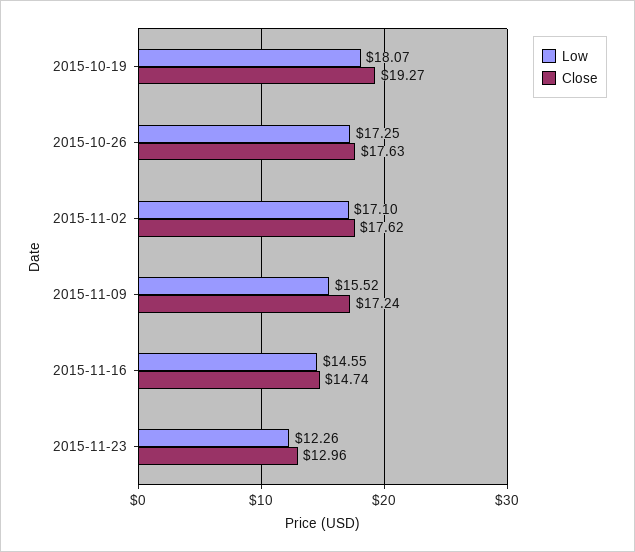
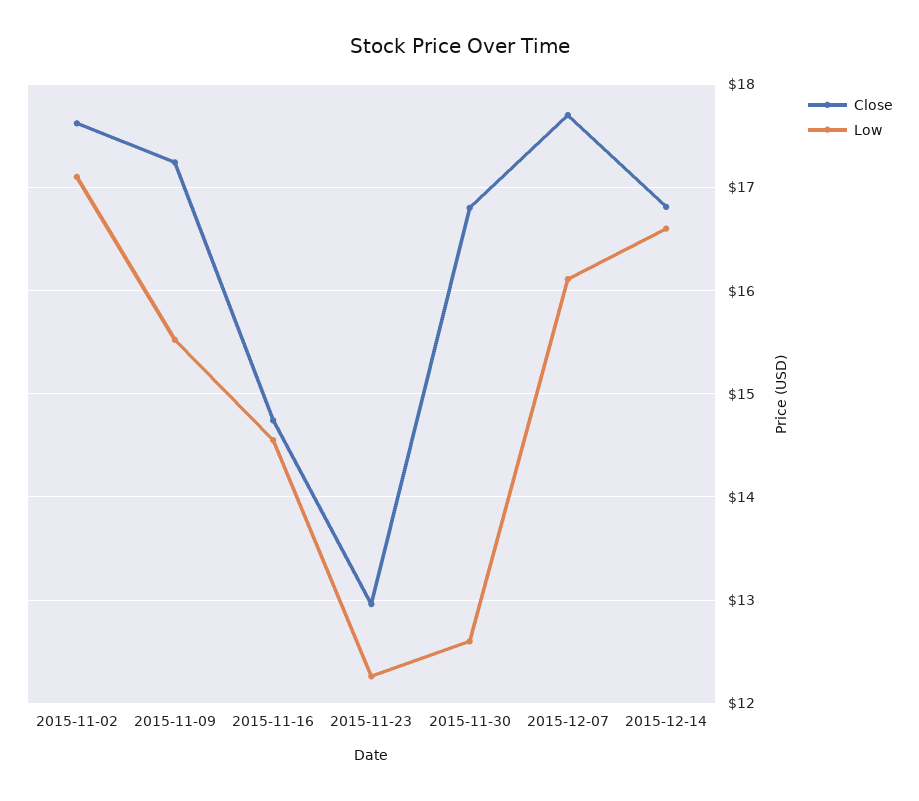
Low, 2015-10-19: 18.07 -> none
Close, 2015-10-19: 19.27 -> none
Low, 2015-10-26: 17.25 -> none
Close, 2015-10-26: 17.63 -> none
Close, 2015-11-30: none -> 16.8
Low, 2015-11-30: none -> 12.6
Close, 2015-12-07: none -> 17.7
Low, 2015-12-07: none -> 16.1
Close, 2015-12-14: none -> 16.8
Low, 2015-12-14: none -> 16.6

